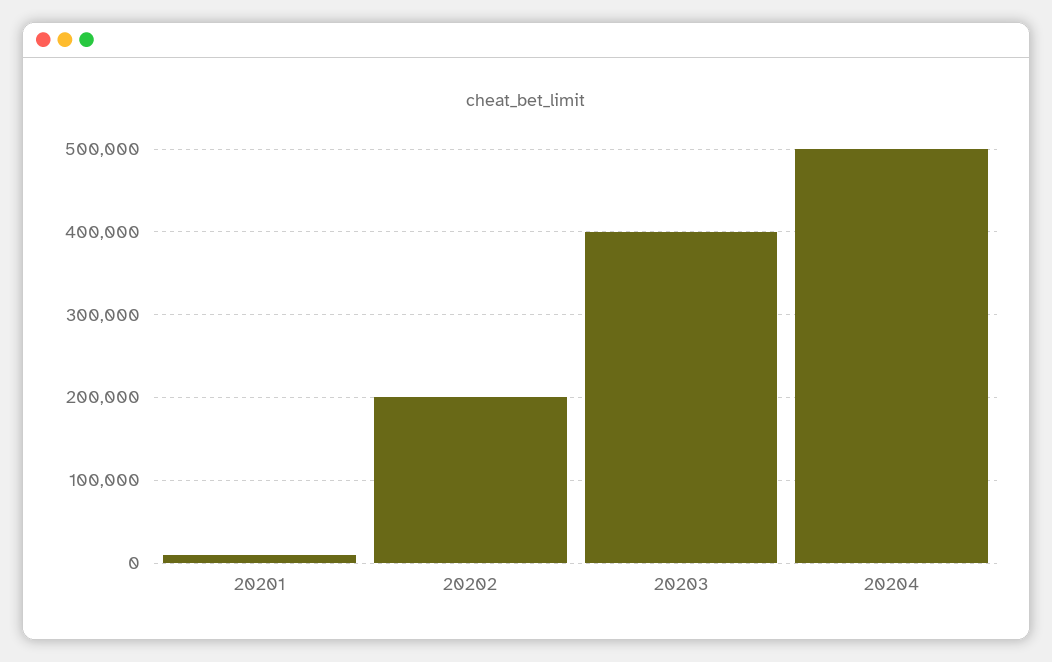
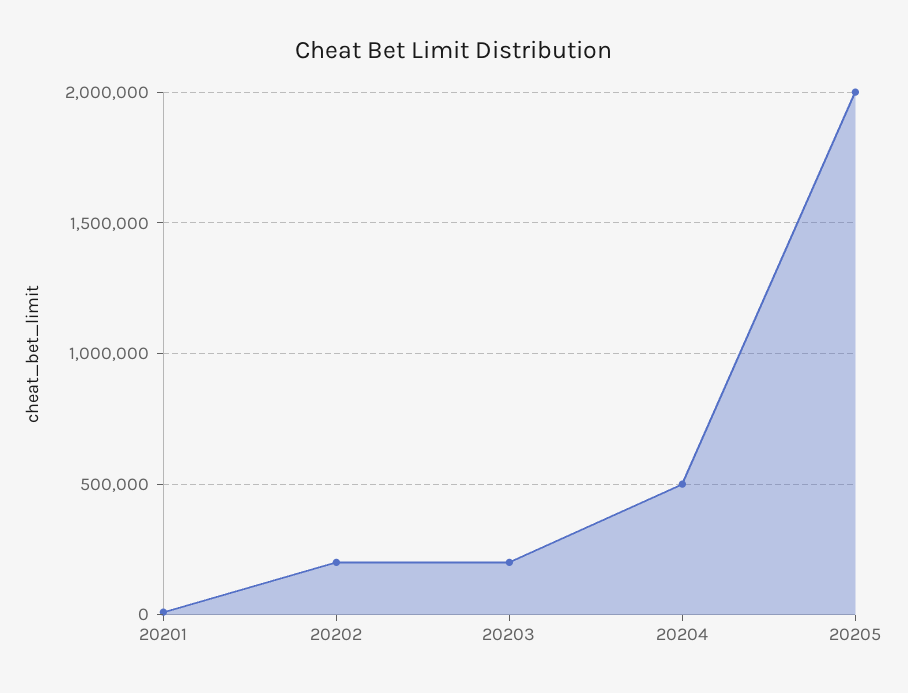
20203: 400000 -> 200000
20205: none -> 2000000

